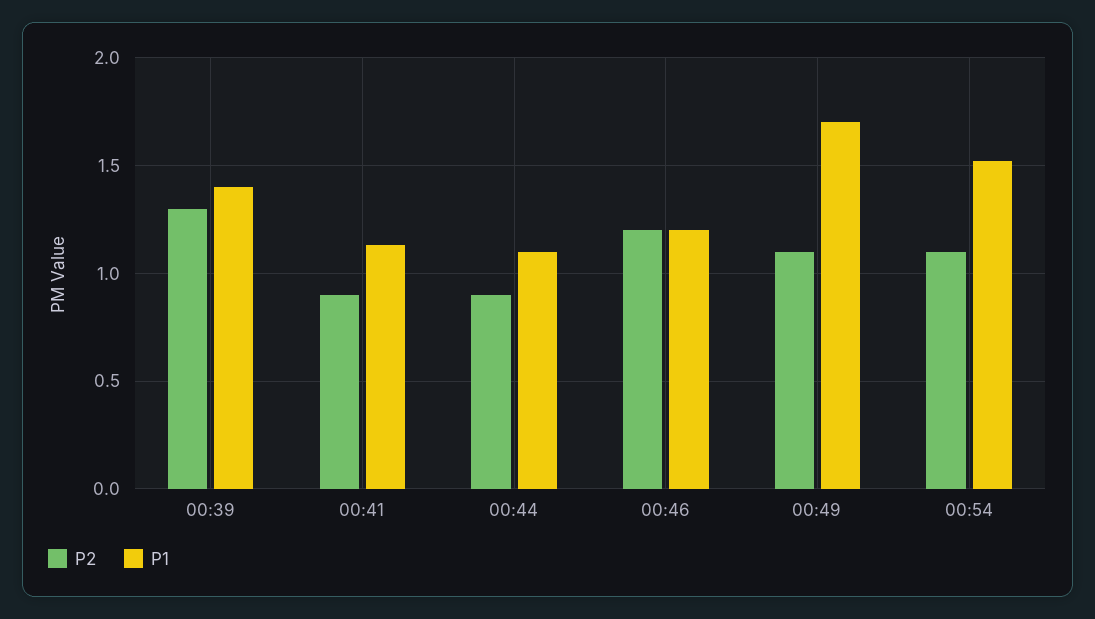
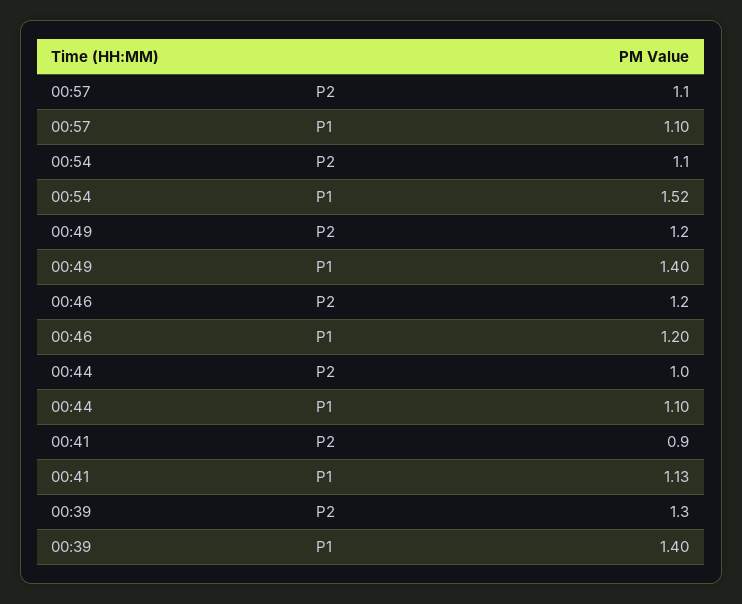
P2, 00:44: 0.9 -> 1
P2, 00:49: 1.1 -> 1.2
P1, 00:49: 1.7 -> 1.4
P2, 00:57: none -> 1.1
P1, 00:57: none -> 1.1

